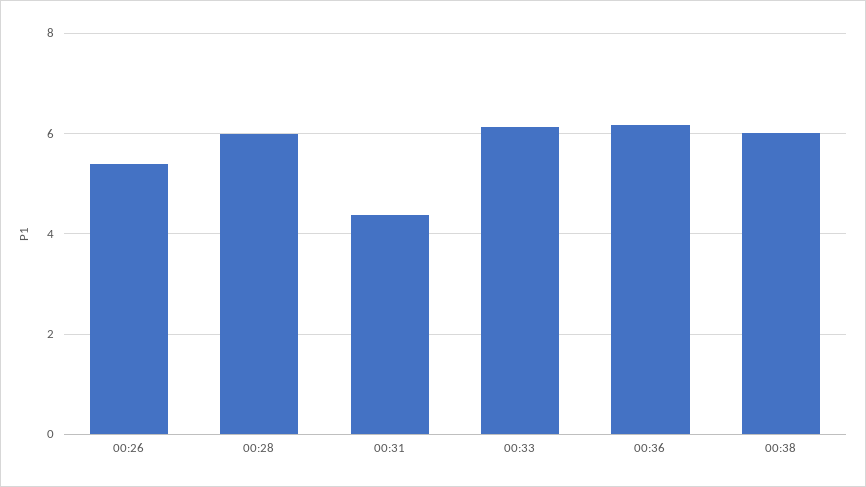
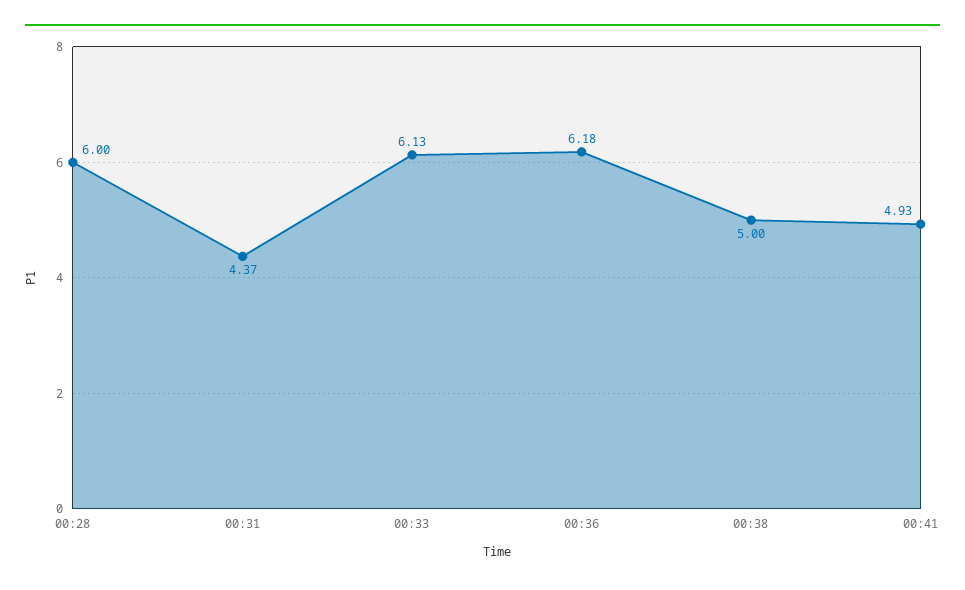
00:26: 5.4 -> none
00:38: 6 -> 5
00:41: none -> 4.93

